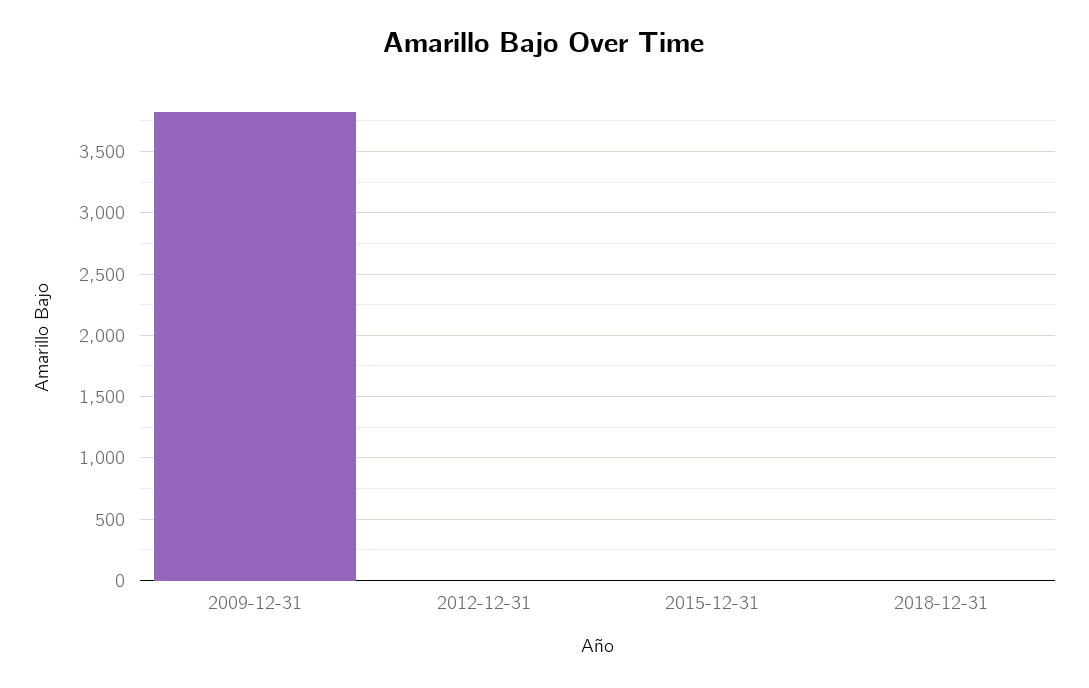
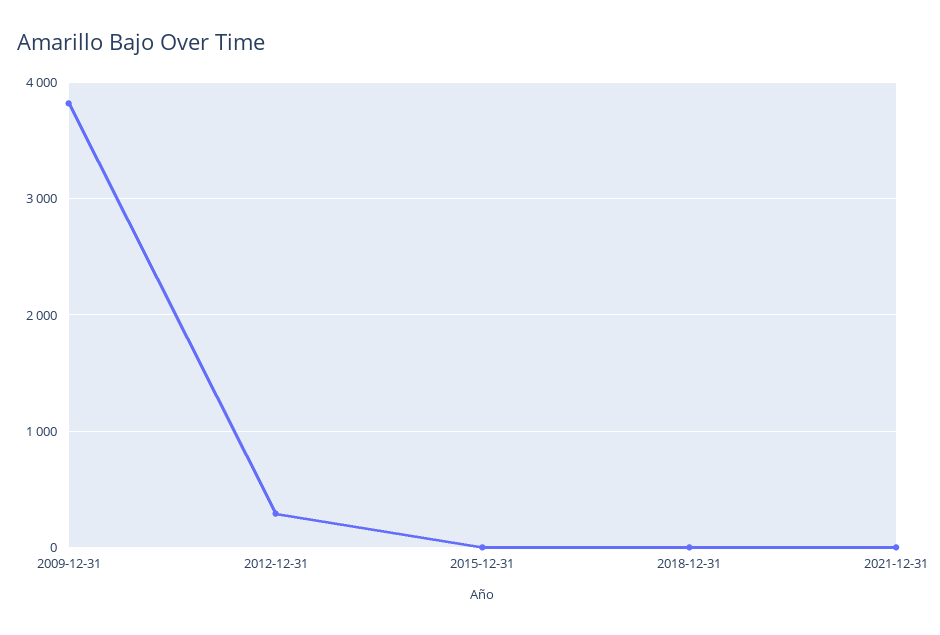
2012-12-31: 0 -> 300
2021-12-31: none -> 0

